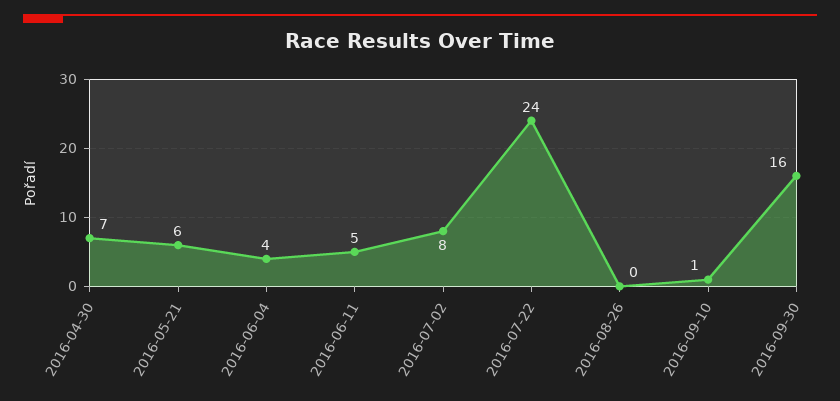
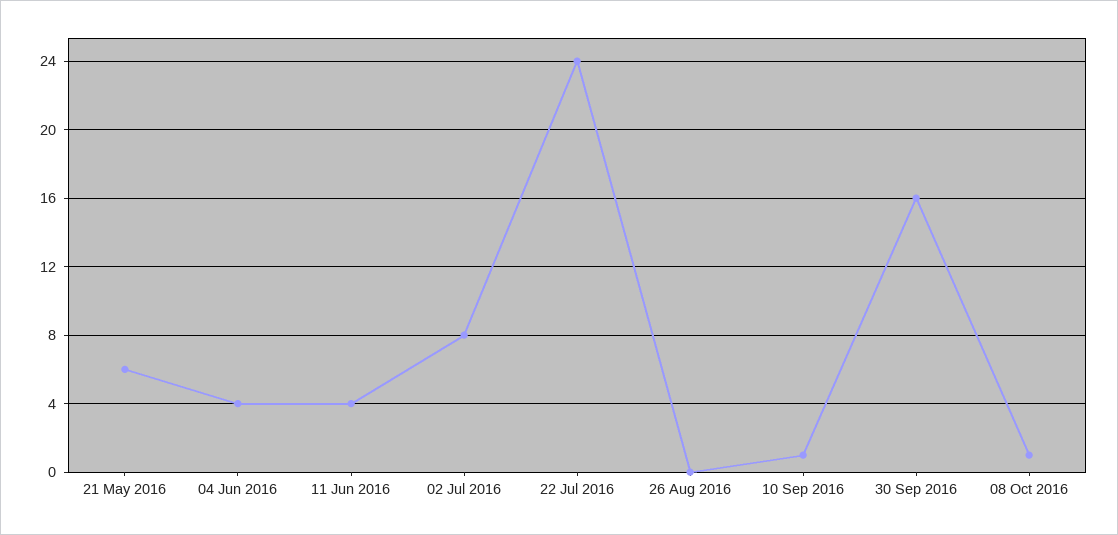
2016-04-30: 7 -> none
2016-06-11: 5 -> 4
08 Oct 2016: none -> 1

